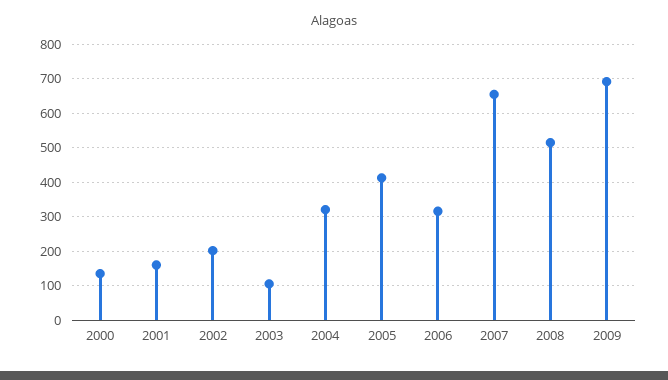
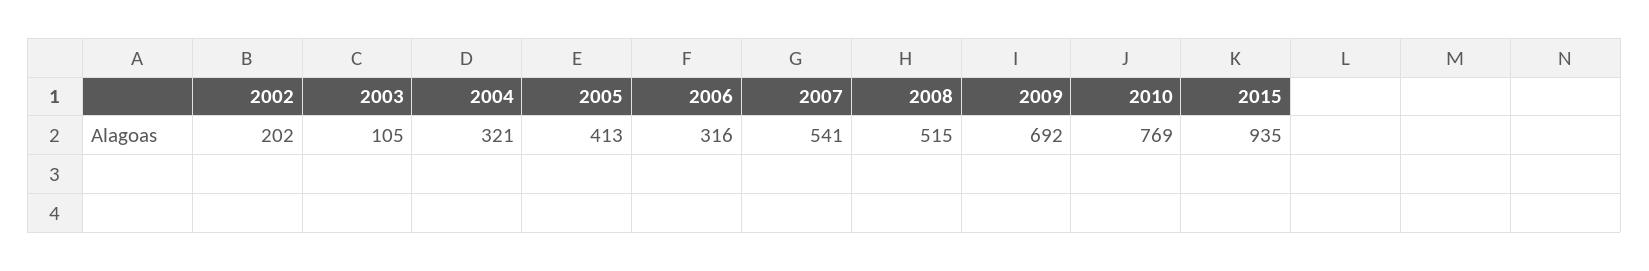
2000: 140 -> none
2001: 160 -> none
2007: 660 -> 541
2010: none -> 769
2015: none -> 935

